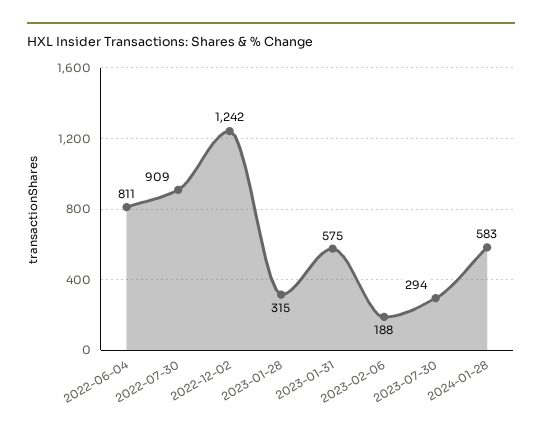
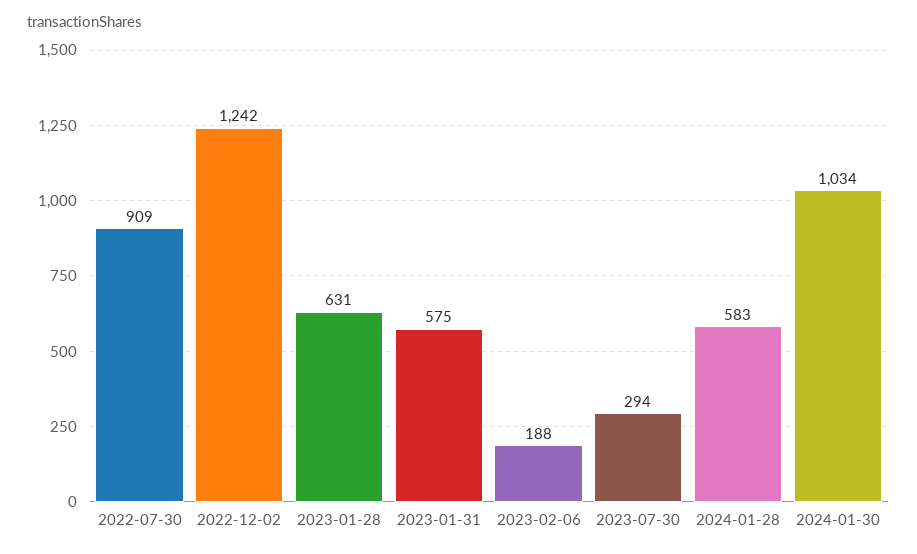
2022-06-04: 811 -> none
2023-01-28: 315 -> 631
2024-01-30: none -> 1034

